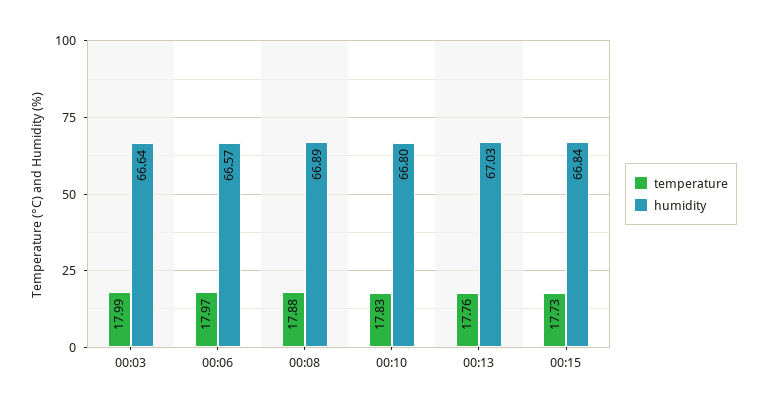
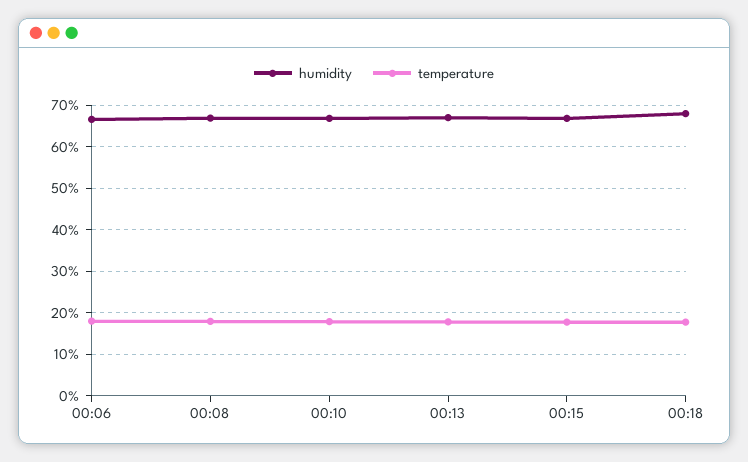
temperature, 00:03: 17.99 -> none
humidity, 00:03: 66.64 -> none
humidity, 00:18: none -> 68
temperature, 00:18: none -> 18

